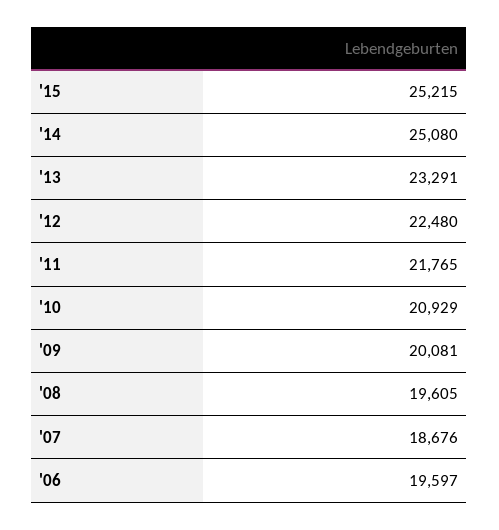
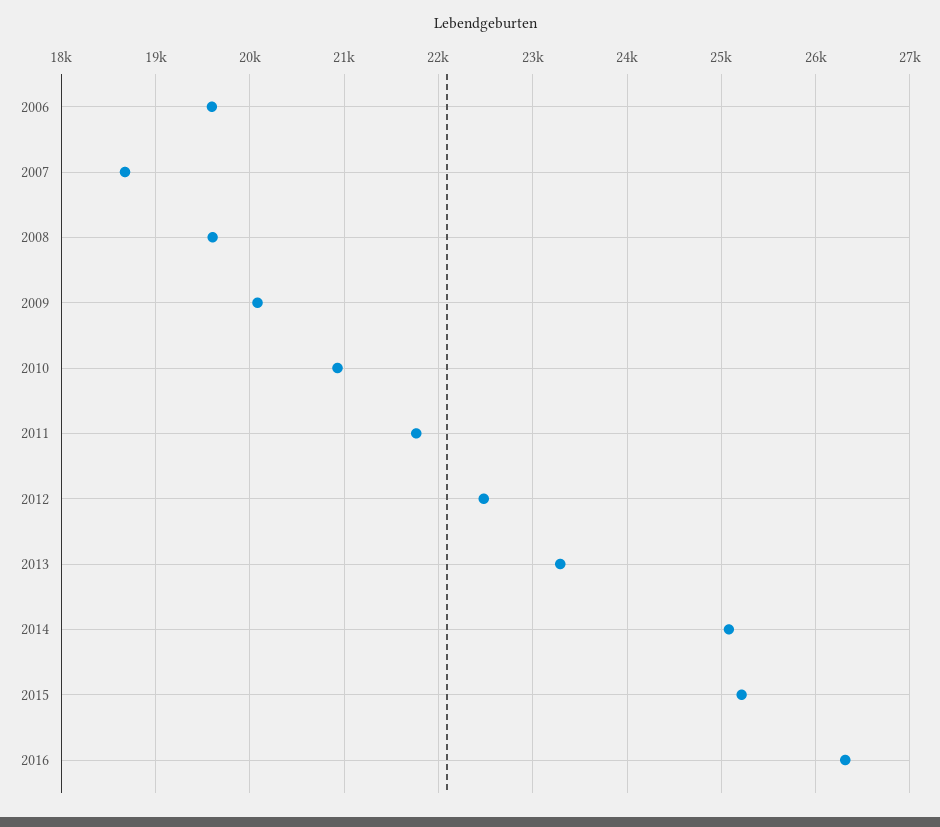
2016: none -> 26300

